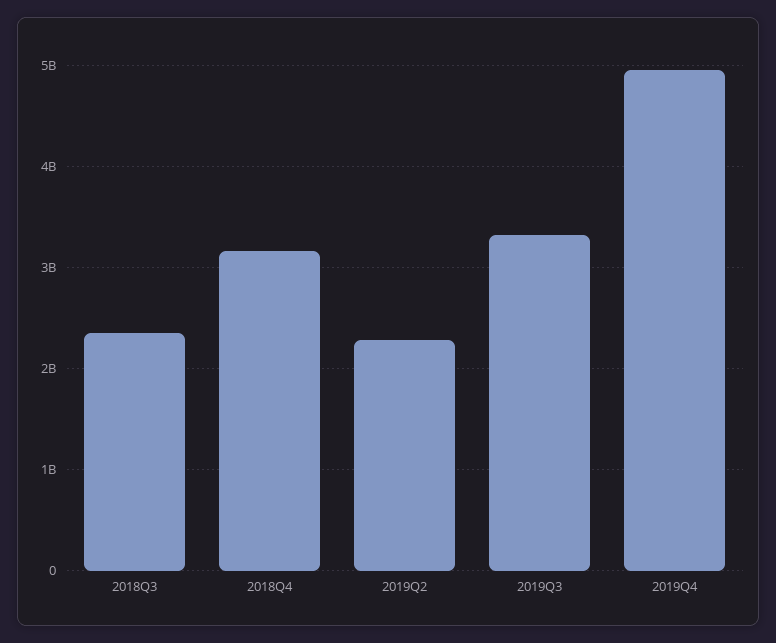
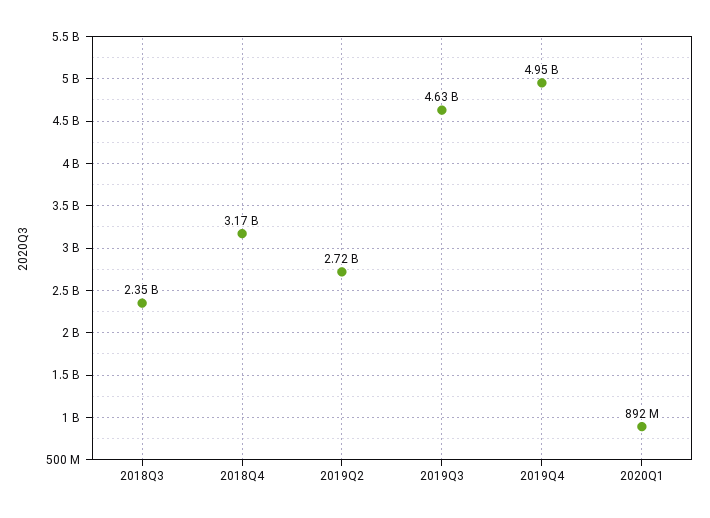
2019Q2: 2300000000 -> 2720000000
2019Q3: 3300000000 -> 4630000000
2020Q1: none -> 892000000

